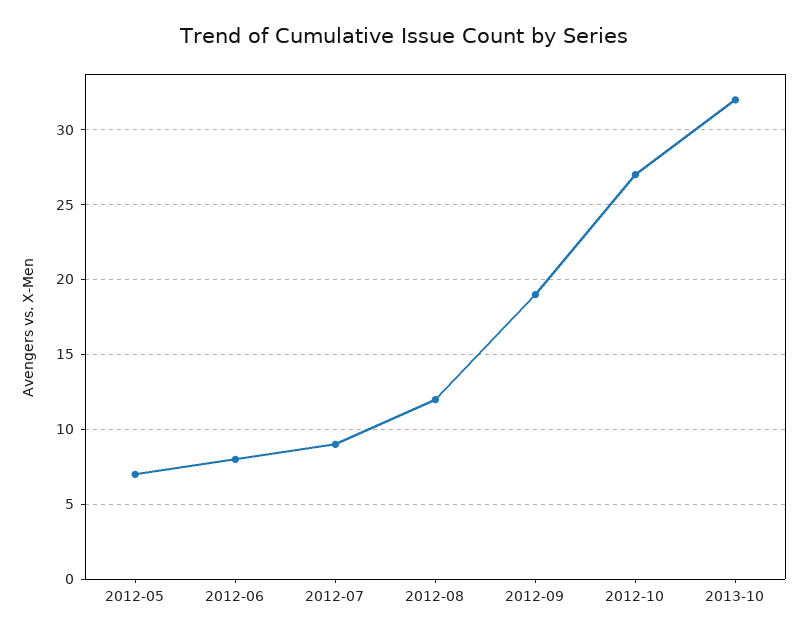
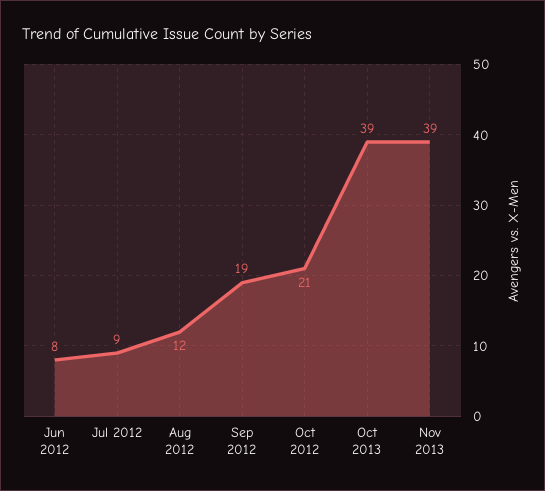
2012-05: 7 -> none
2012-10: 27 -> 21
2013-10: 32 -> 39
Nov 2013: none -> 39

